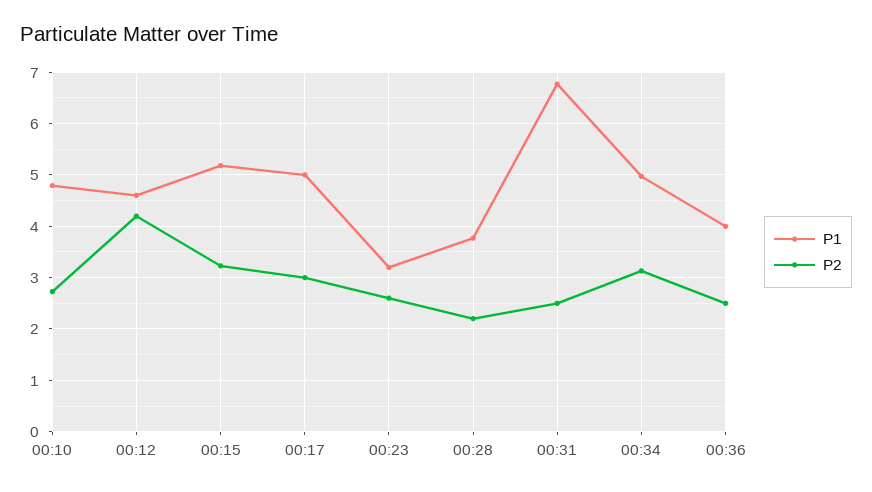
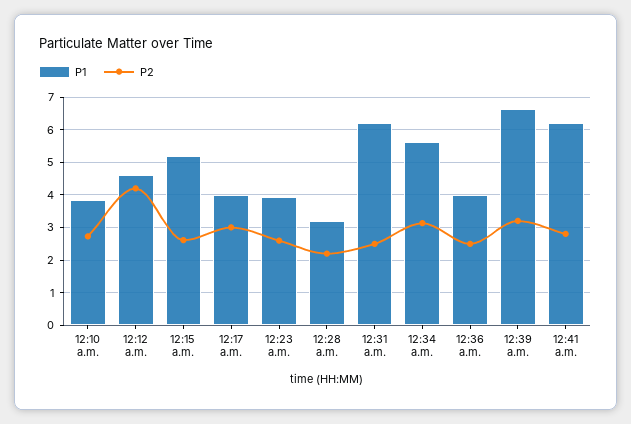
P1, 00:10: 4.8 -> 3.8
P2, 00:15: 3.2 -> 2.6
P1, 00:17: 5 -> 4
P1, 00:23: 3.2 -> 4
P1, 00:28: 3.8 -> 3.2
P1, 00:31: 6.8 -> 6.2
P1, 00:34: 5 -> 5.6
P1, 12:39 a.m.: none -> 6.6
P2, 12:39 a.m.: none -> 3.2
P1, 12:41 a.m.: none -> 6.2
P2, 12:41 a.m.: none -> 2.8

